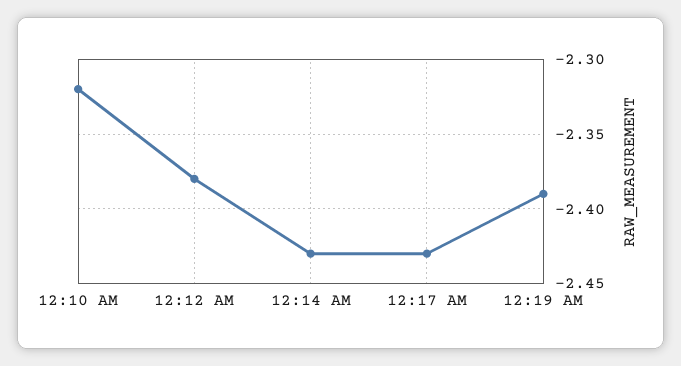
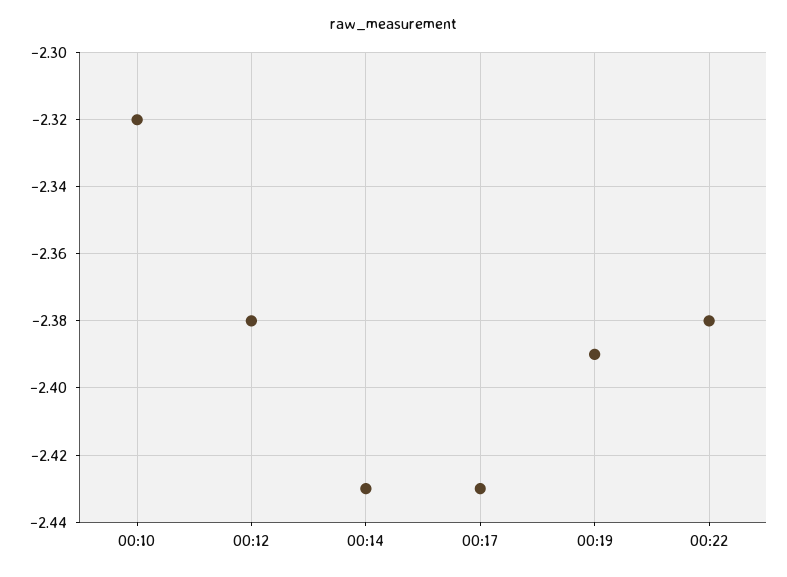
00:22: none -> -2.38

